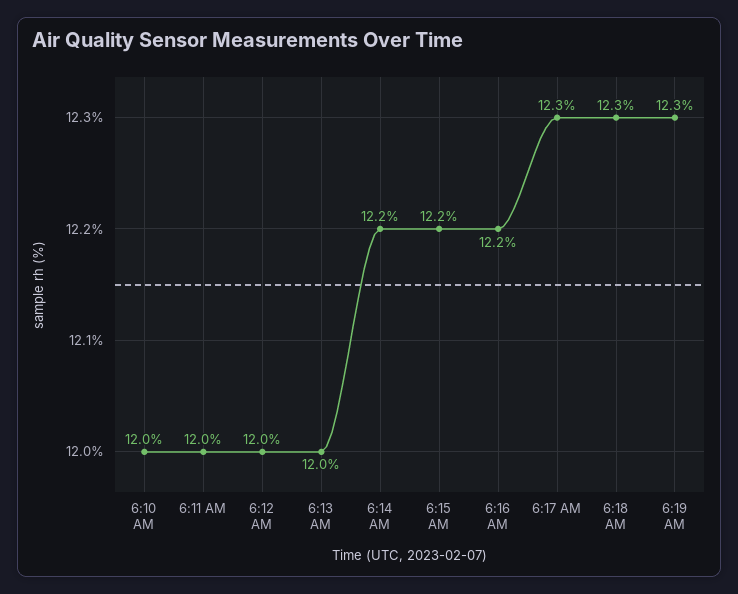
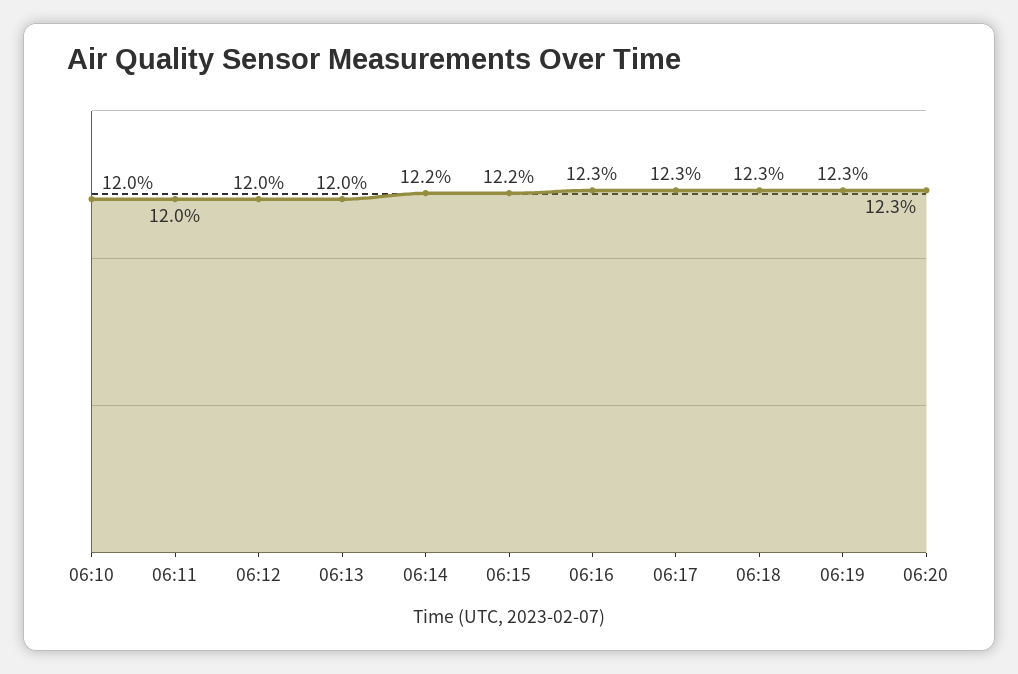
6:16 AM: 12.2 -> 12.3
06:20: none -> 12.3

